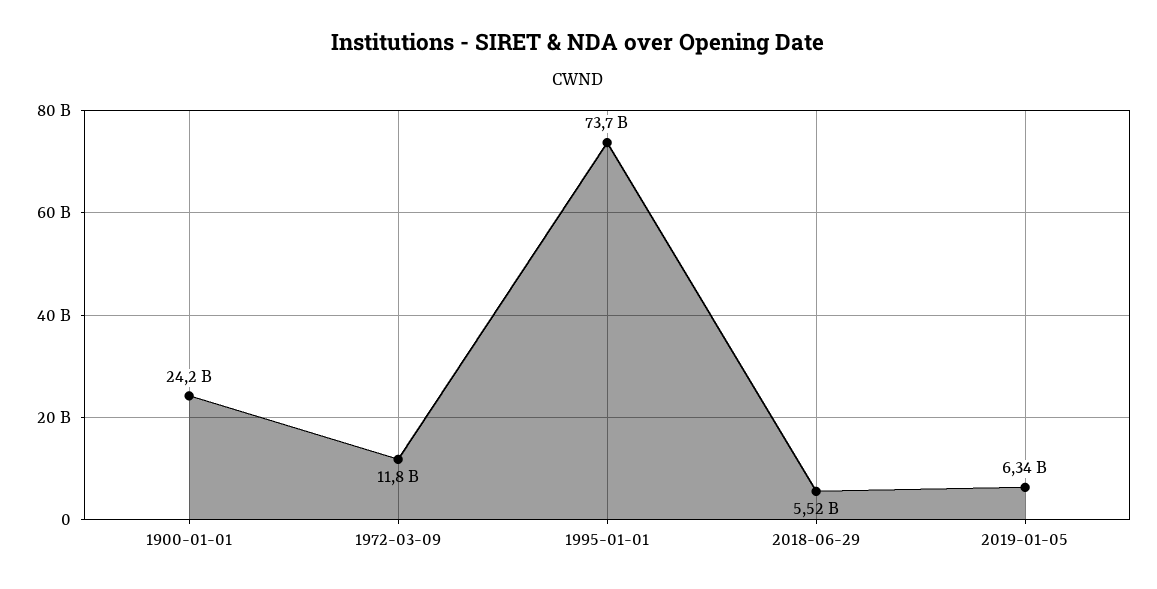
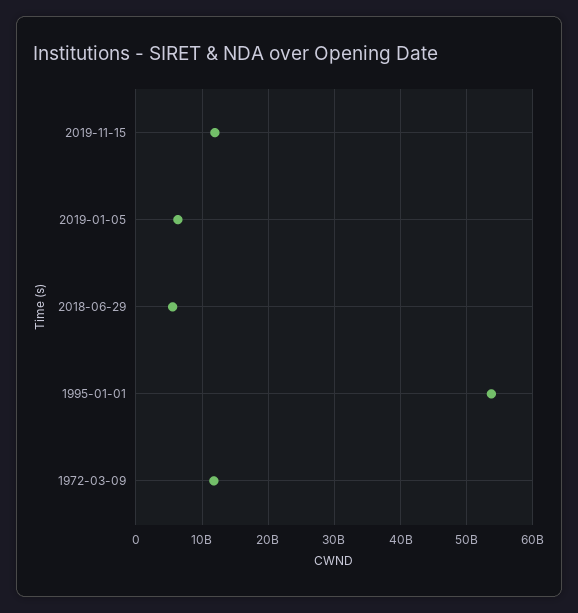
1900-01-01: 24200000000 -> none
1995-01-01: 73700000000 -> 54000000000
2019-11-15: none -> 12000000000

